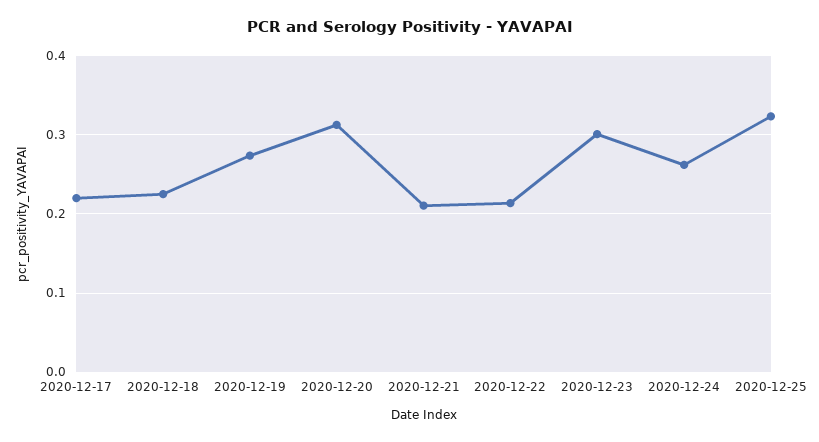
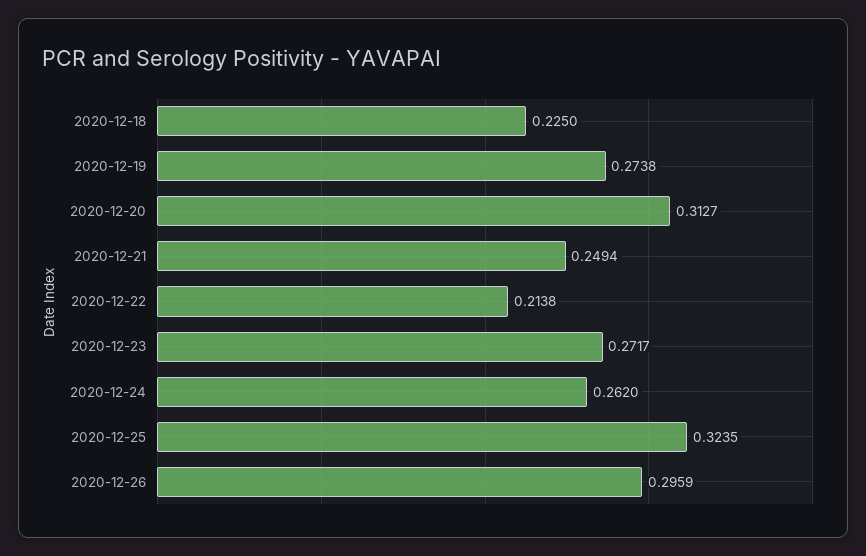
2020-12-17: 0.22 -> none
2020-12-21: 0.21 -> 0.2494
2020-12-23: 0.3 -> 0.2717
2020-12-26: none -> 0.2959

